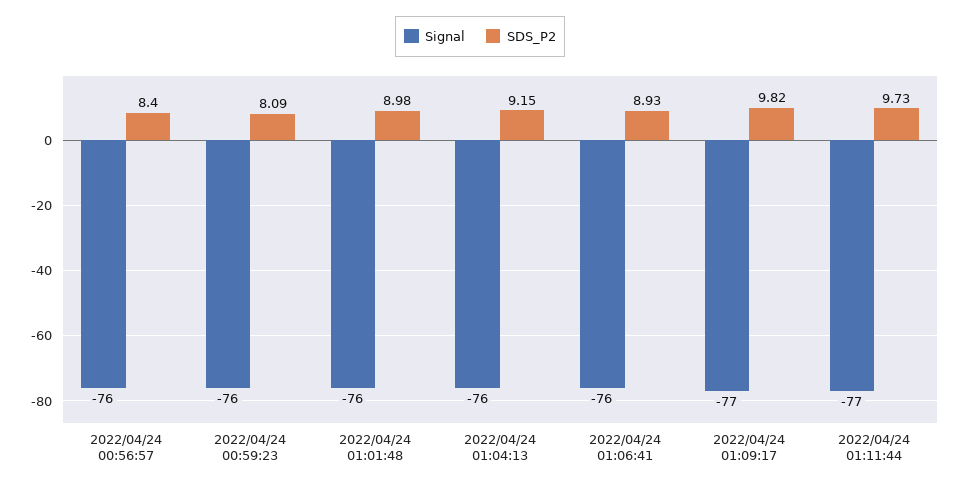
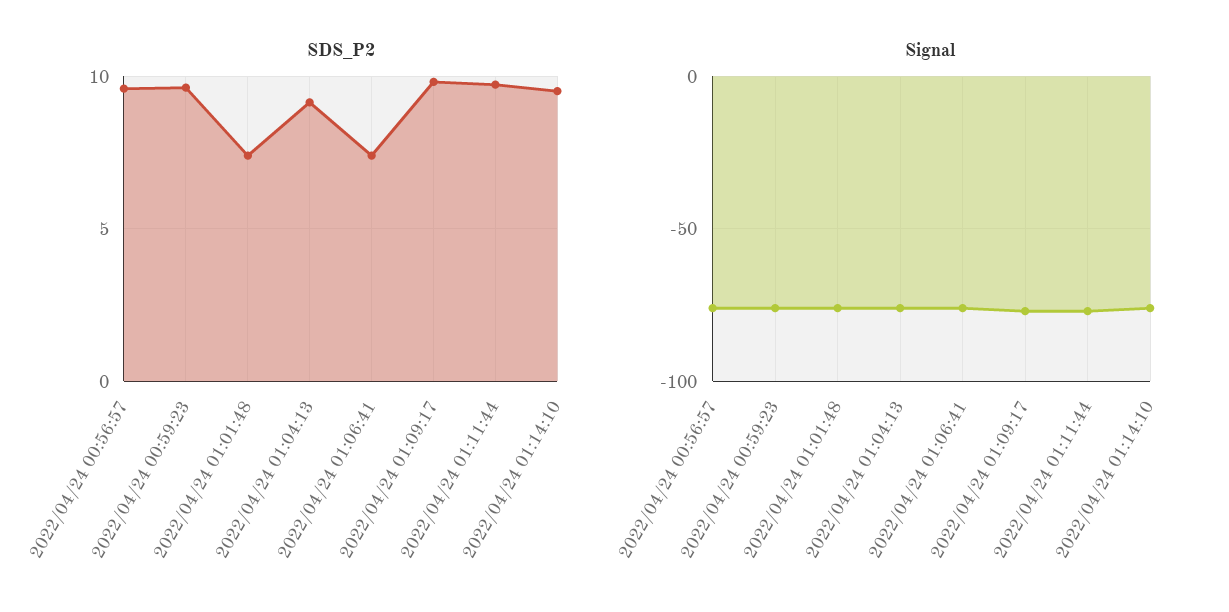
SDS_P2, 2022/04/24 00:56:57: 8.4 -> 9.5
SDS_P2, 2022/04/24 00:59:23: 8.09 -> 9.5
SDS_P2, 2022/04/24 01:01:48: 8.98 -> 7.5
SDS_P2, 2022/04/24 01:06:41: 8.93 -> 7.5
SDS_P2, 2022/04/24 01:14:10: none -> 9.5
Signal, 2022/04/24 01:14:10: none -> -75

